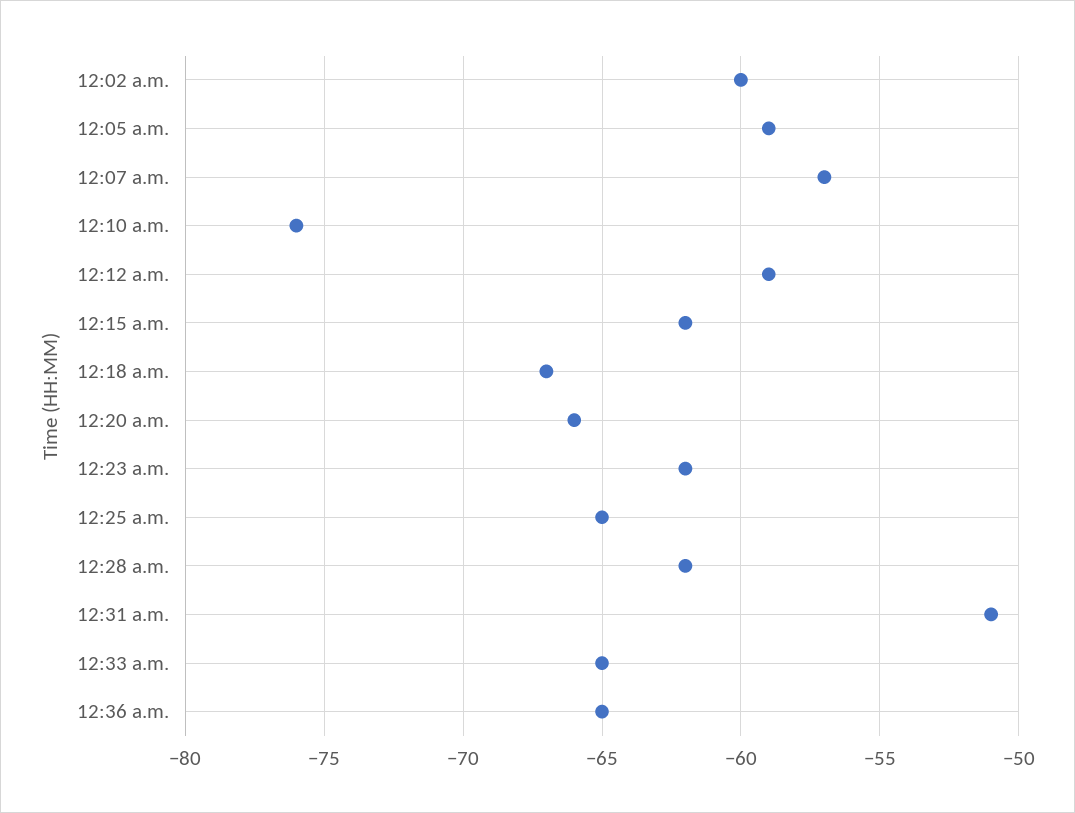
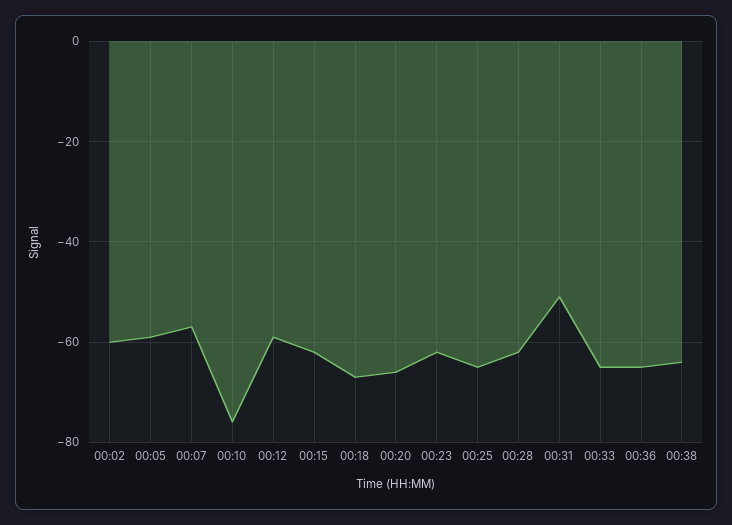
00:38: none -> -65

